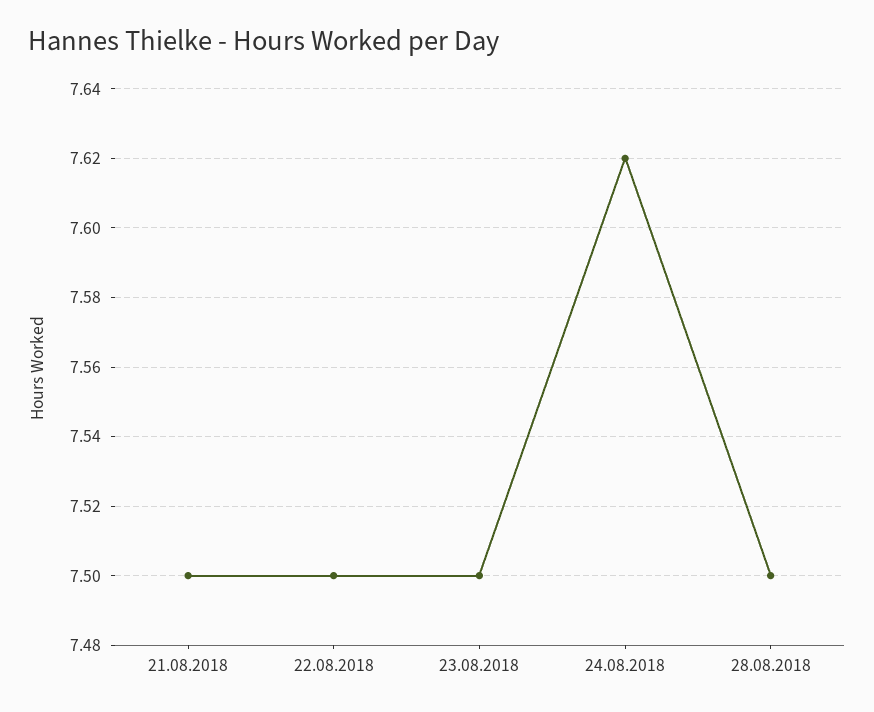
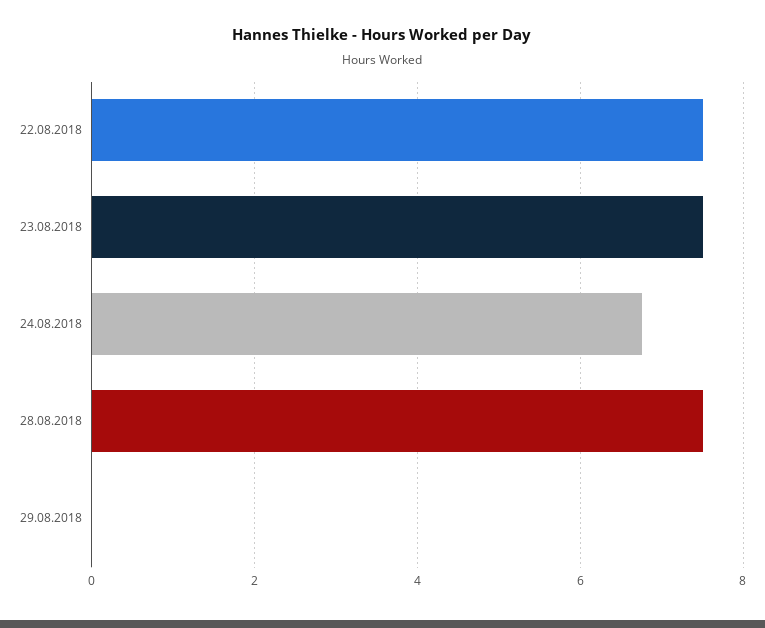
21.08.2018: 7.5 -> none
24.08.2018: 7.62 -> 6.8
29.08.2018: none -> 0

